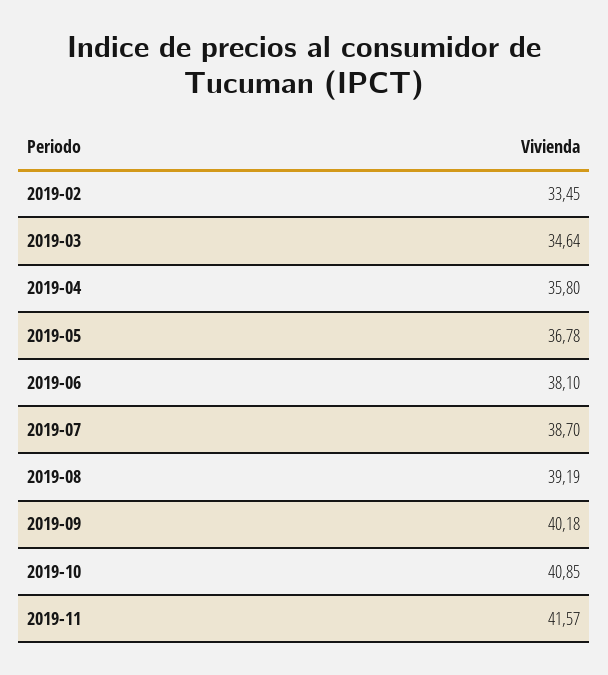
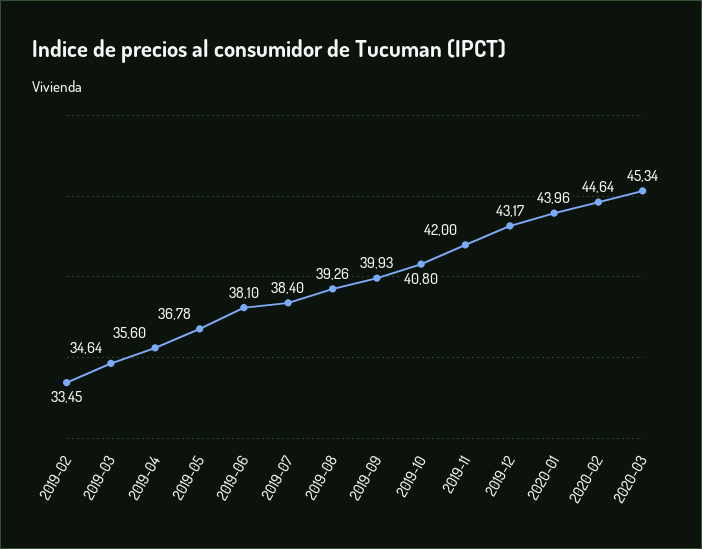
2019-04: 35.8 -> 35.6
2019-07: 38.7 -> 38.4
2019-08: 39.19 -> 39.26
2019-09: 40.18 -> 39.93
2019-10: 40.85 -> 40.8
2019-11: 41.57 -> 42
2019-12: none -> 43.17
2020-01: none -> 43.96
2020-02: none -> 44.64
2020-03: none -> 45.34

